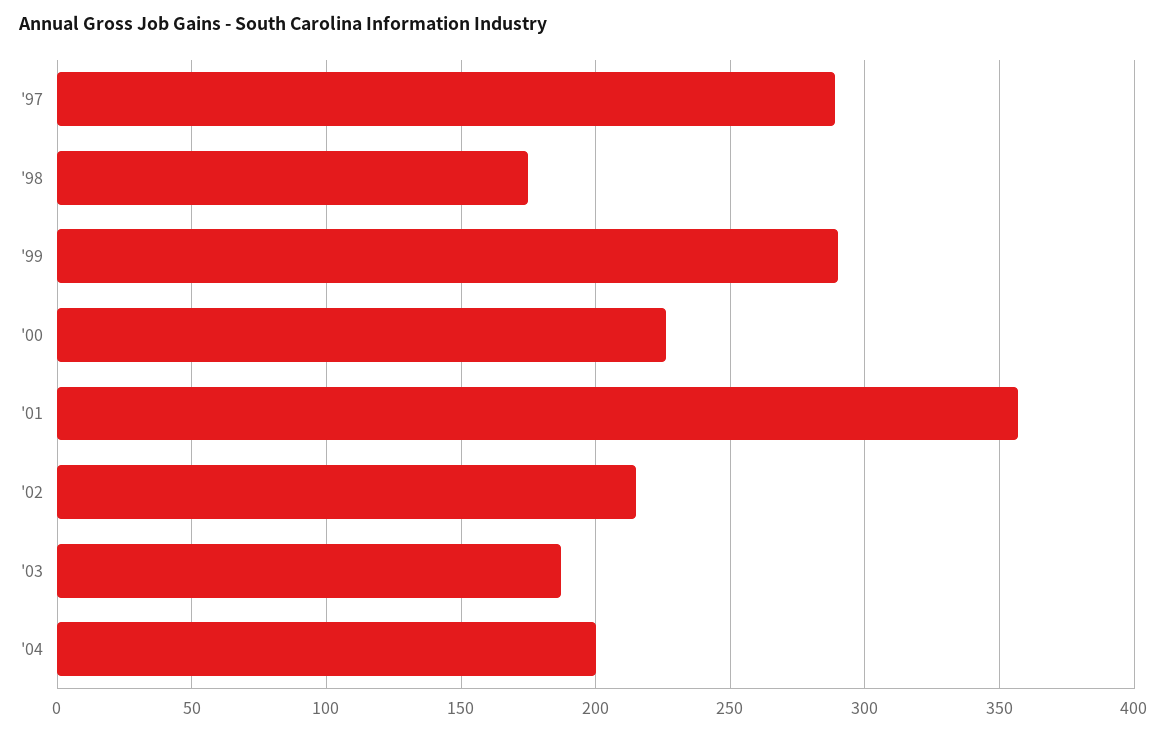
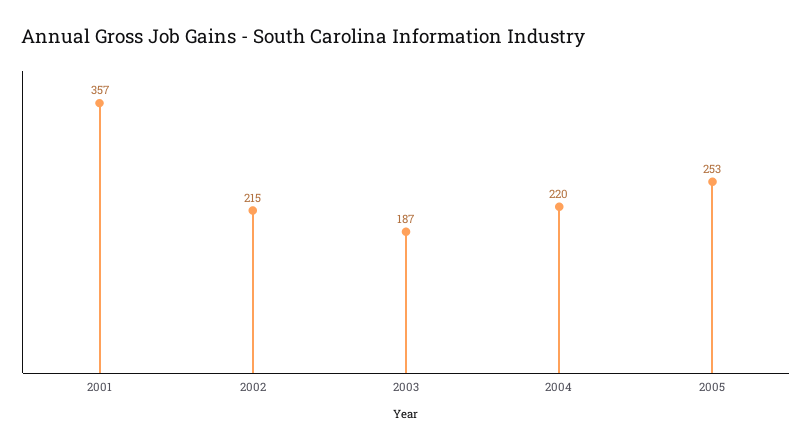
'97: 290 -> none
'98: 175 -> none
'99: 290 -> none
'00: 225 -> none
'04: 200 -> 220
2005: none -> 253

